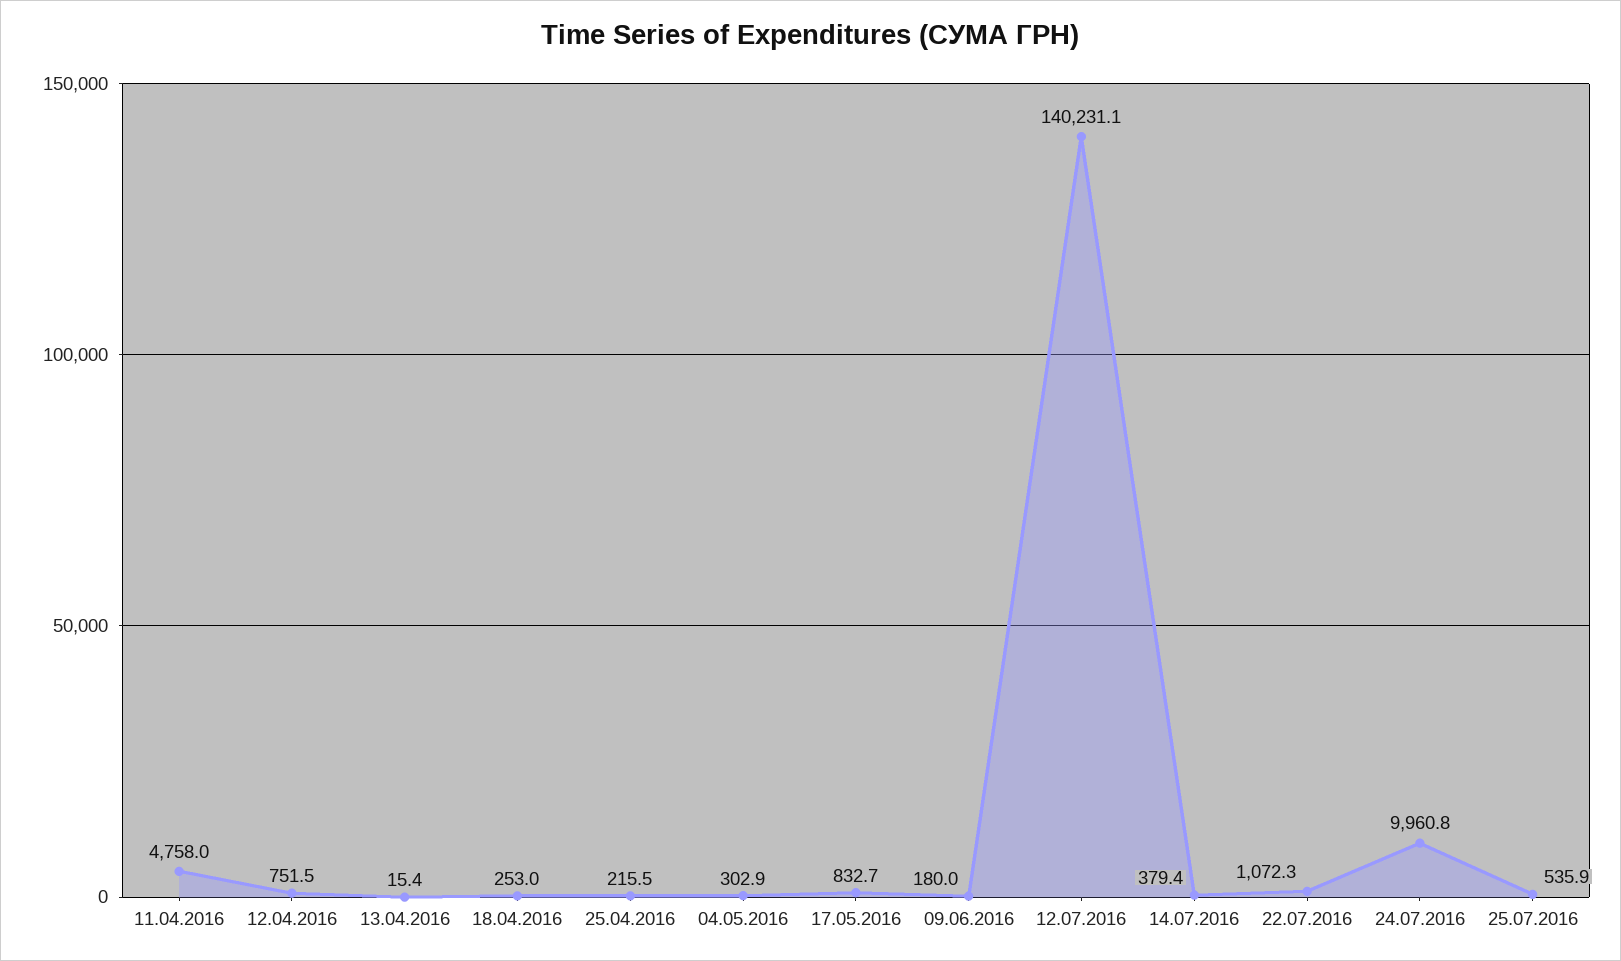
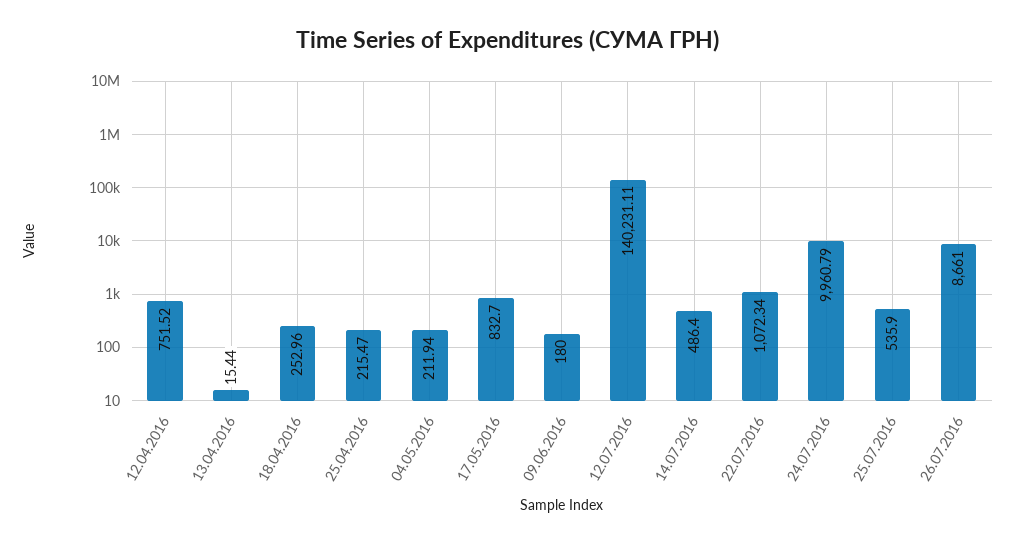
11.04.2016: 4758 -> none
04.05.2016: 302.9 -> 211.94
14.07.2016: 379.4 -> 486.4
26.07.2016: none -> 8661

